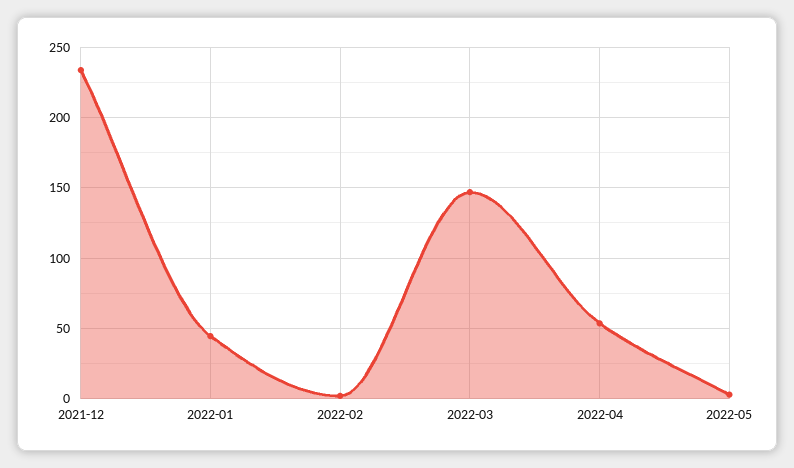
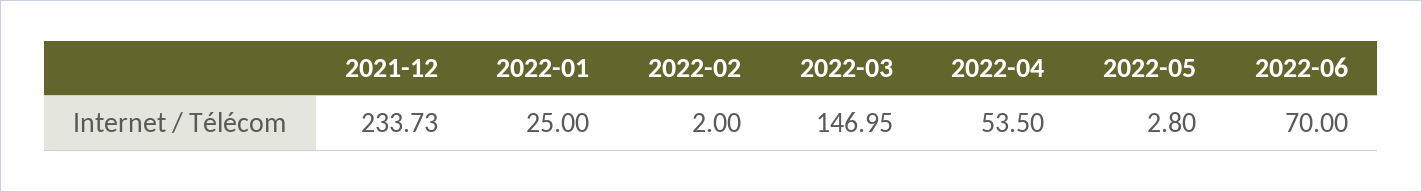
2022-01: 45 -> 25
2022-06: none -> 70

